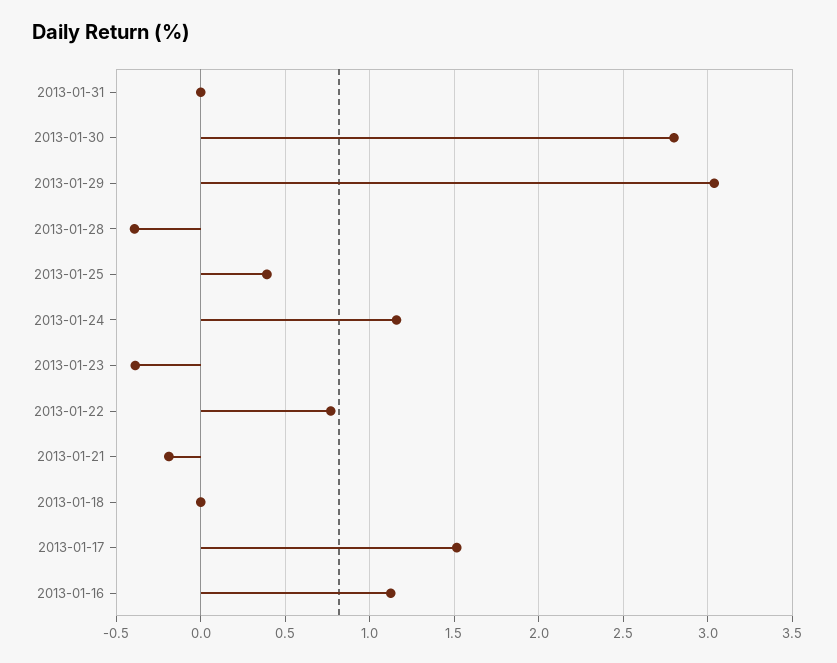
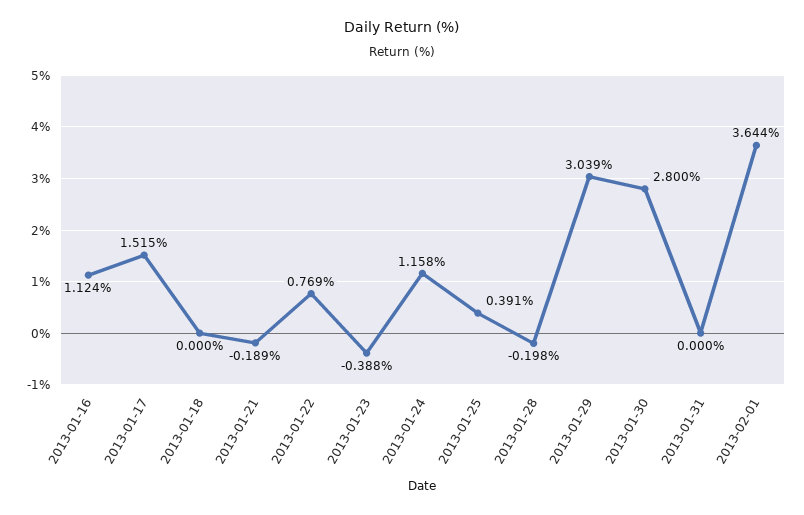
2013-01-28: -0.4 -> -0.198
2013-02-01: none -> 3.644

